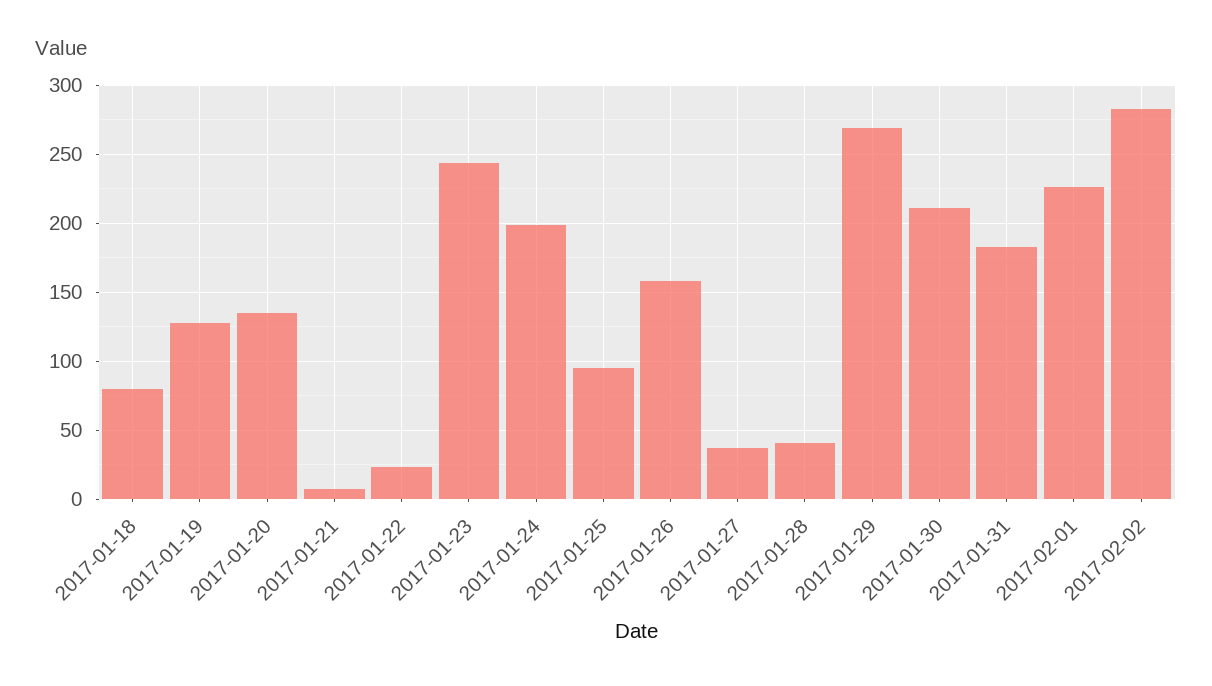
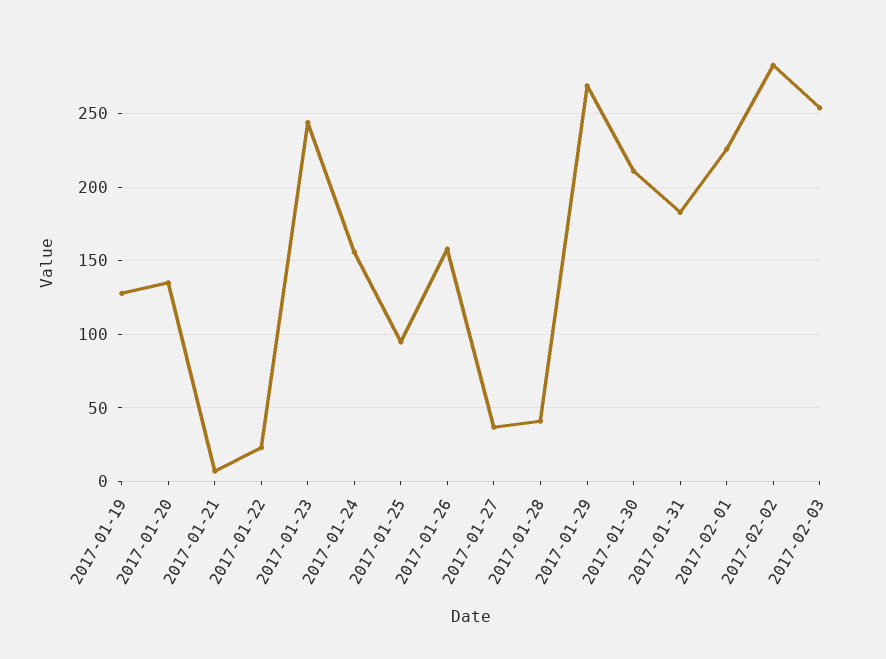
2017-01-18: 80 -> none
2017-01-24: 200 -> 155
2017-02-03: none -> 255

